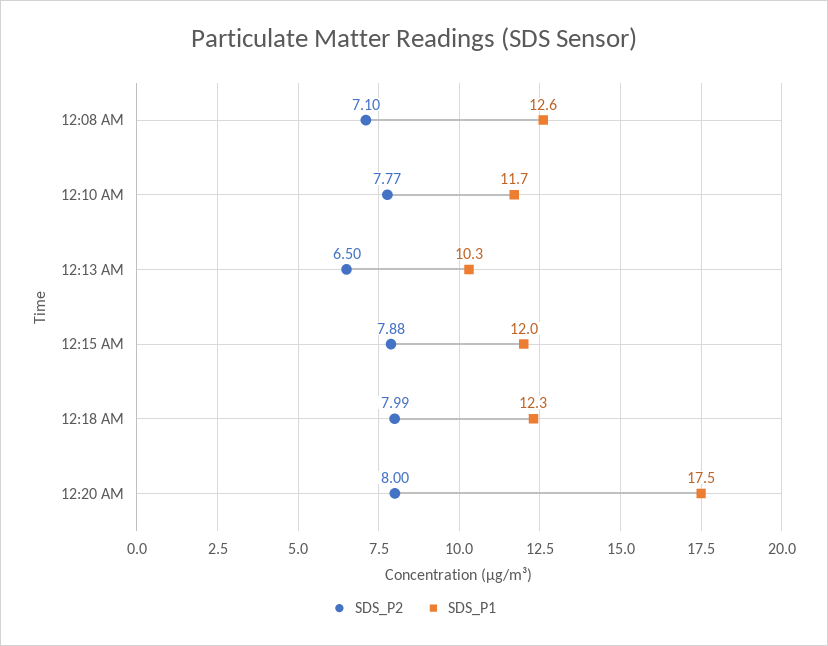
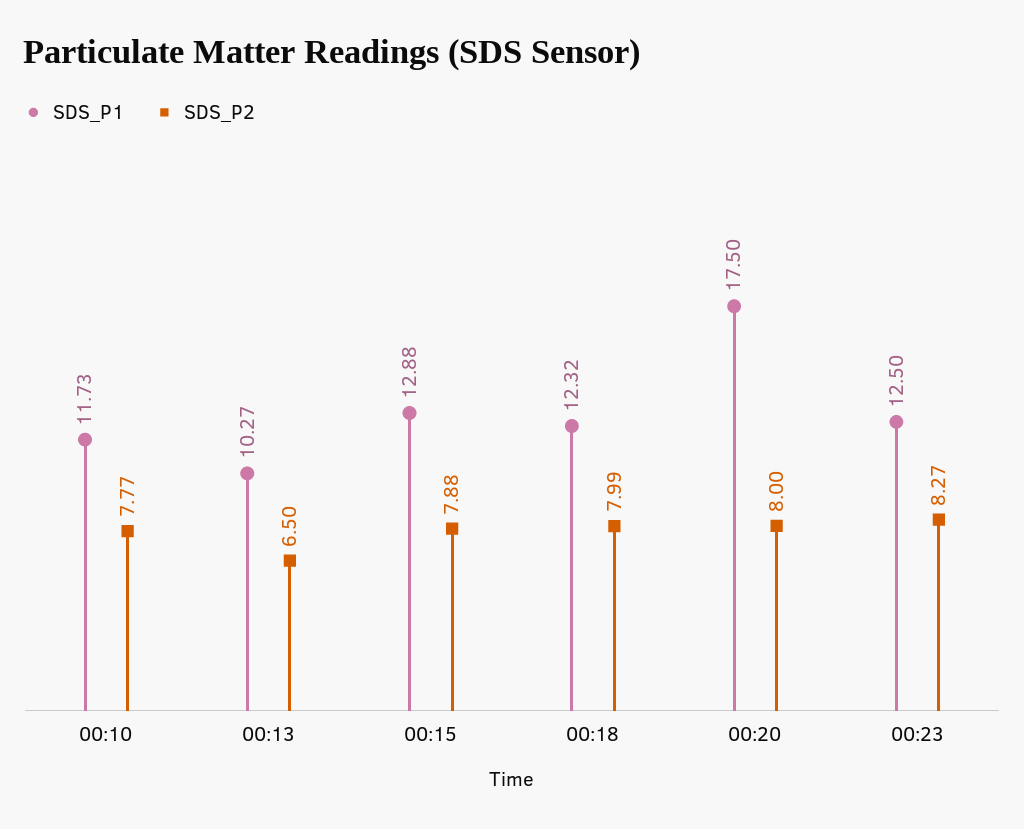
SDS_P2, 12:08 AM: 7.1 -> none
SDS_P1, 12:08 AM: 12.6 -> none
SDS_P1, 12:15 AM: 12 -> 12.88
SDS_P1, 00:23: none -> 12.5
SDS_P2, 00:23: none -> 8.27

